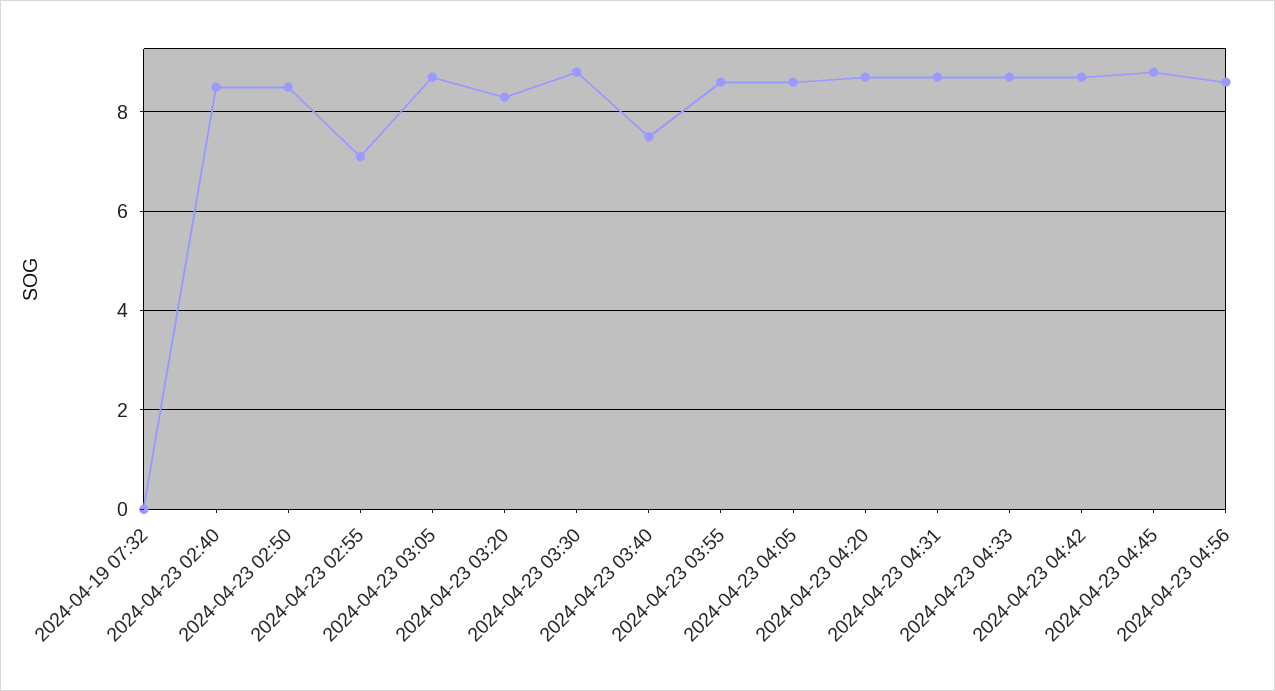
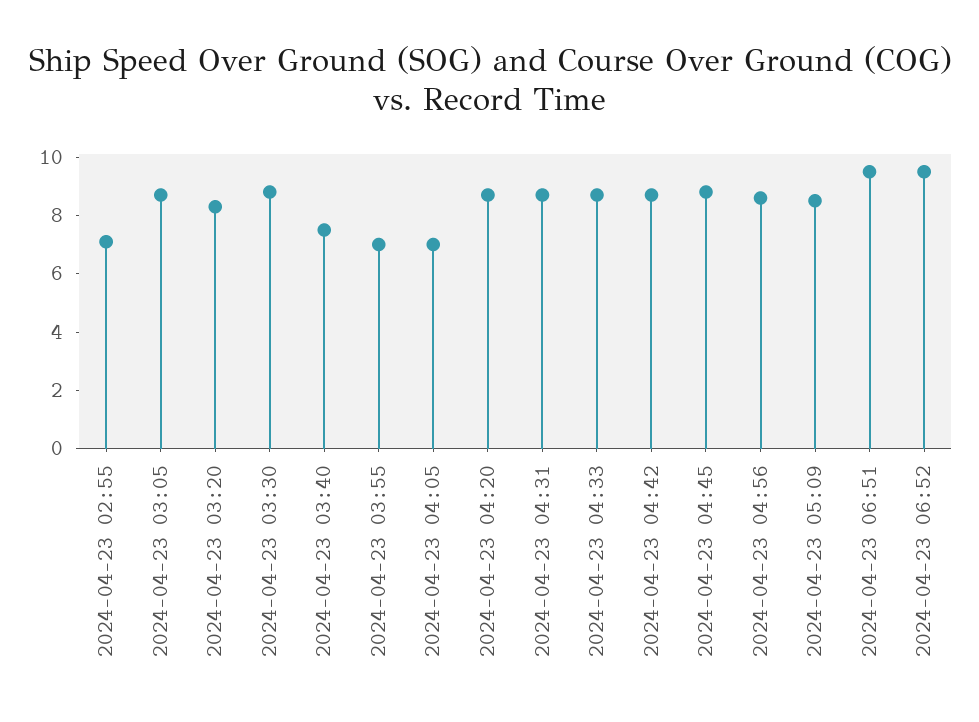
2024-04-19 07:32: 0 -> none
2024-04-23 02:40: 8.5 -> none
2024-04-23 02:50: 8.5 -> none
2024-04-23 03:55: 8.5 -> 7
2024-04-23 04:05: 8.5 -> 7
2024-04-23 05:09: none -> 8.5
2024-04-23 06:51: none -> 9.5
2024-04-23 06:52: none -> 9.5

